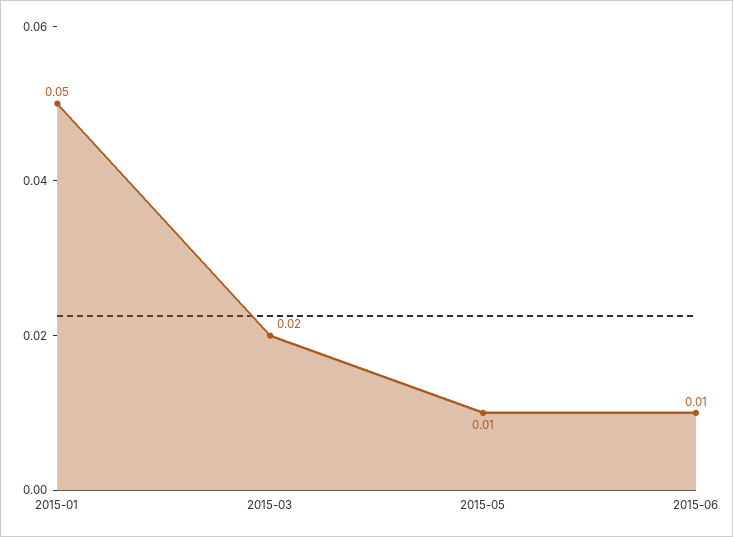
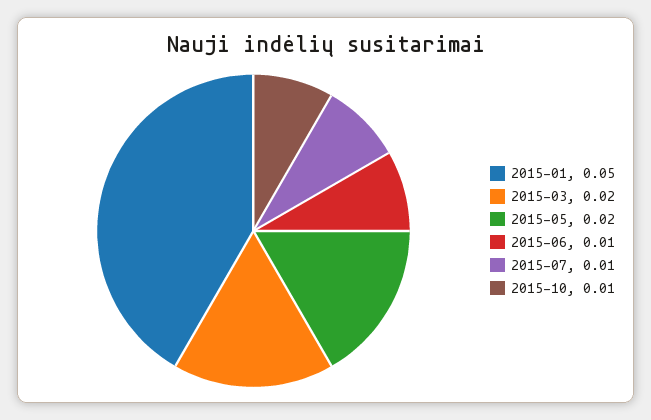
2015-05: 0.01 -> 0.02
2015-07: none -> 0.01
2015-10: none -> 0.01

